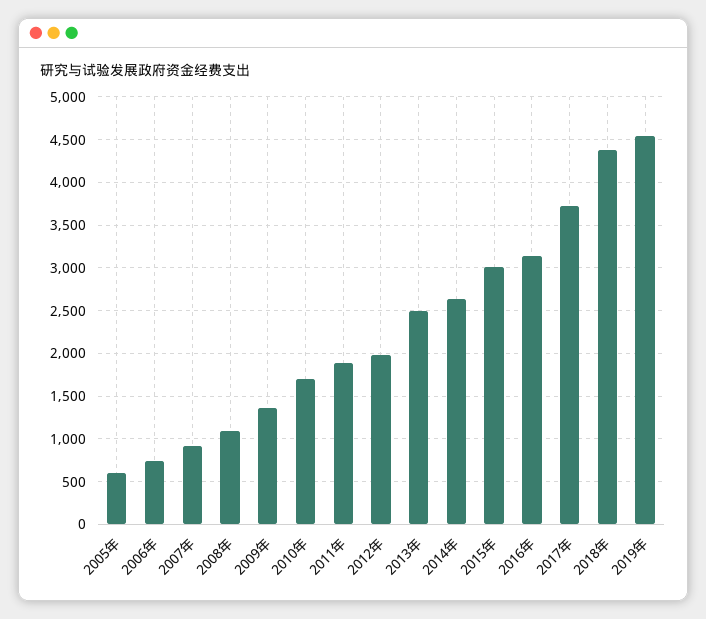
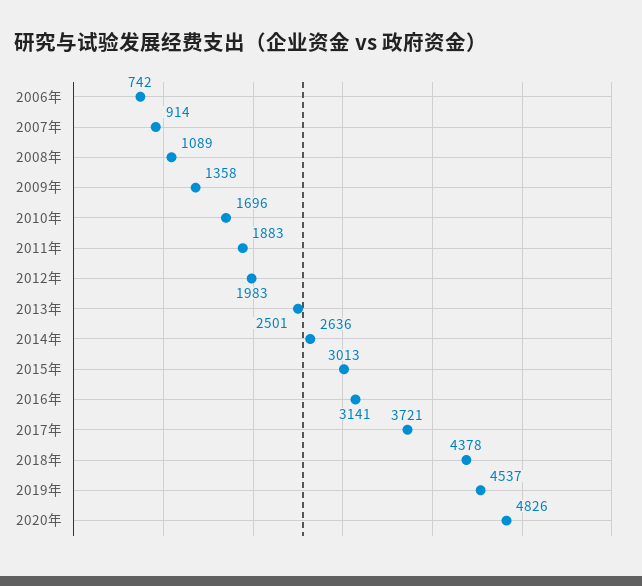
2005年: 600 -> none
2020年: none -> 4826

